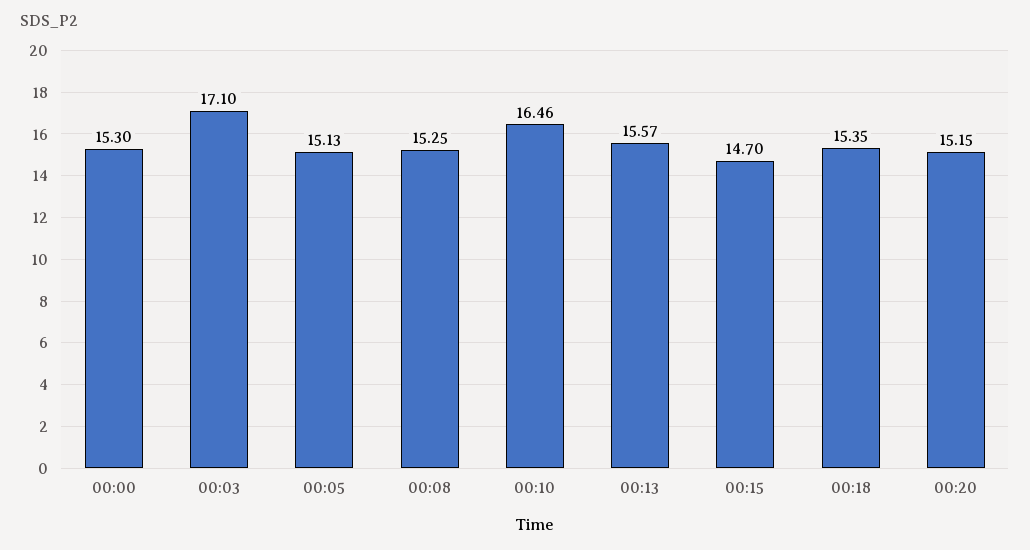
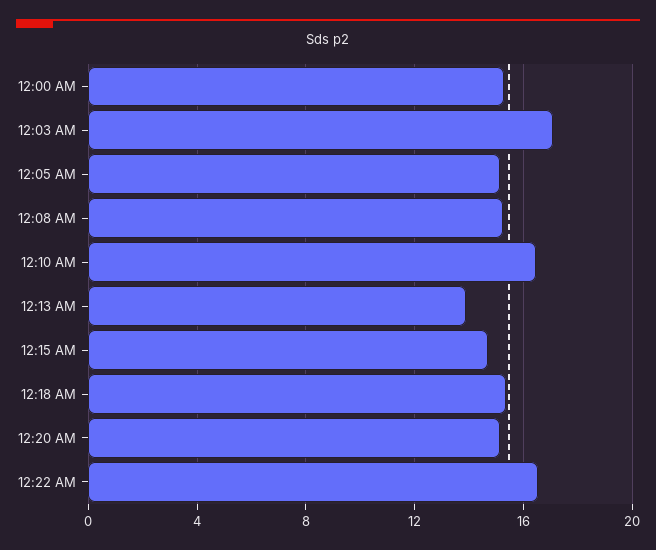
00:13: 15.57 -> 14
12:22 AM: none -> 16.5

